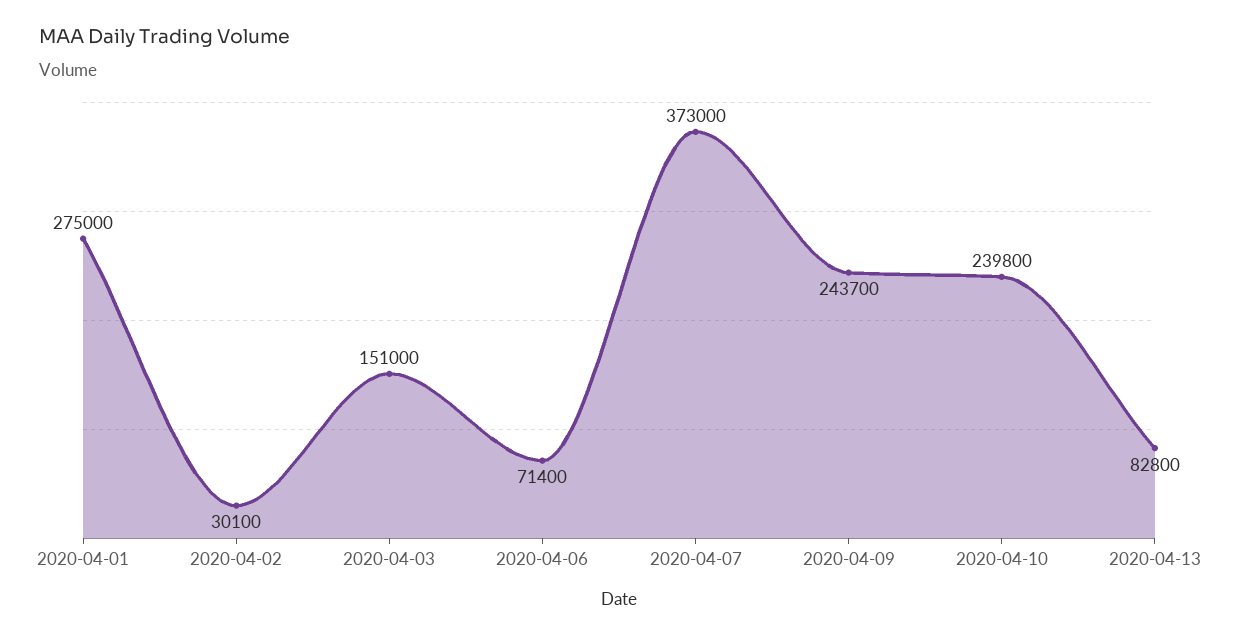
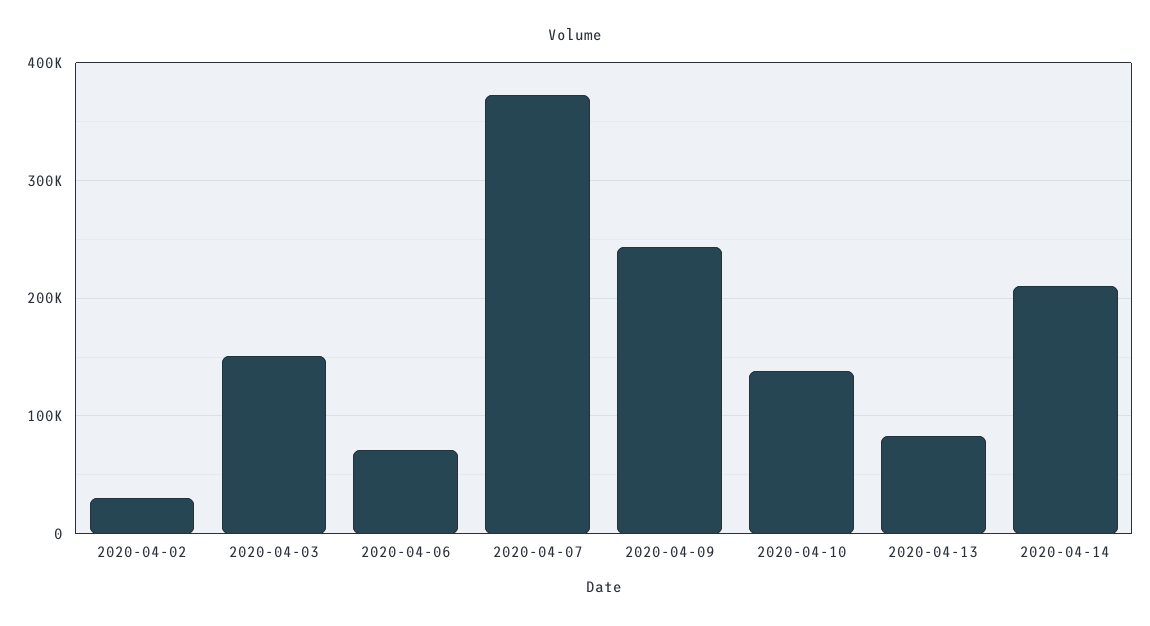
2020-04-01: 275000 -> none
2020-04-10: 239800 -> 140000
2020-04-14: none -> 210000

